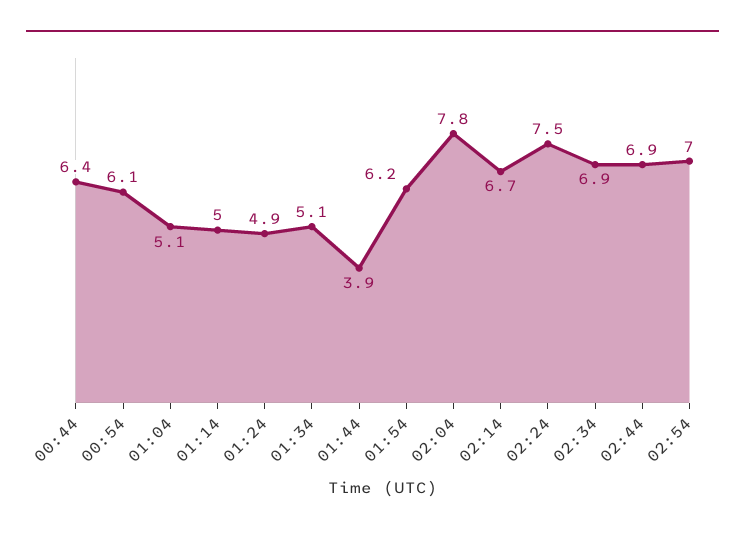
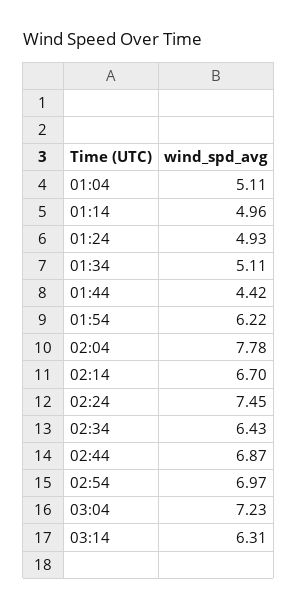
00:44: 6.4 -> none
00:54: 6.1 -> none
01:44: 3.9 -> 4.42
02:34: 6.9 -> 6.43
03:04: none -> 7.23
03:14: none -> 6.31

